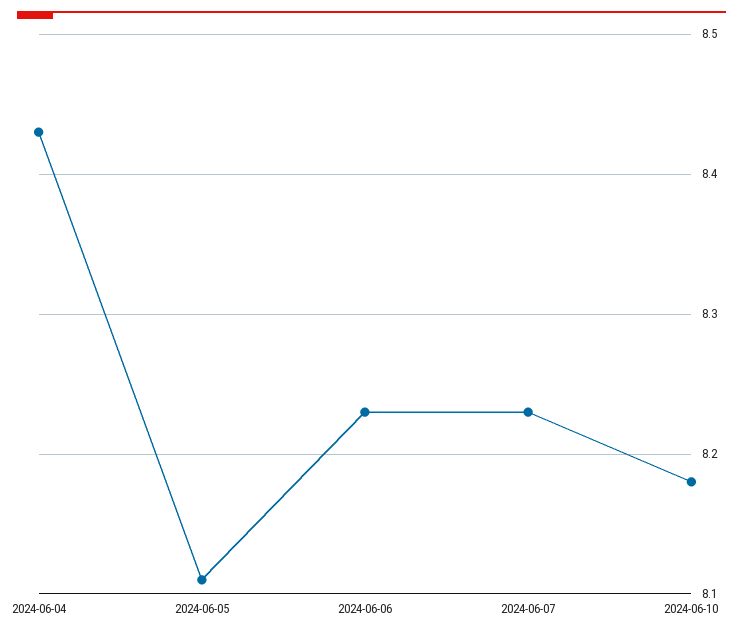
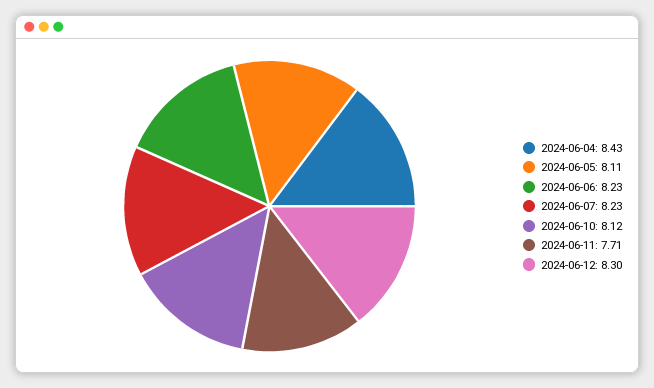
2024-06-10: 8.18 -> 8.12
2024-06-11: none -> 7.71
2024-06-12: none -> 8.3

